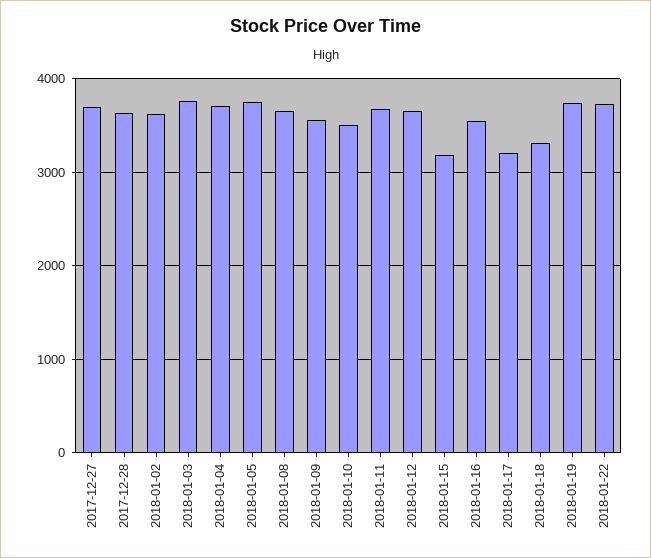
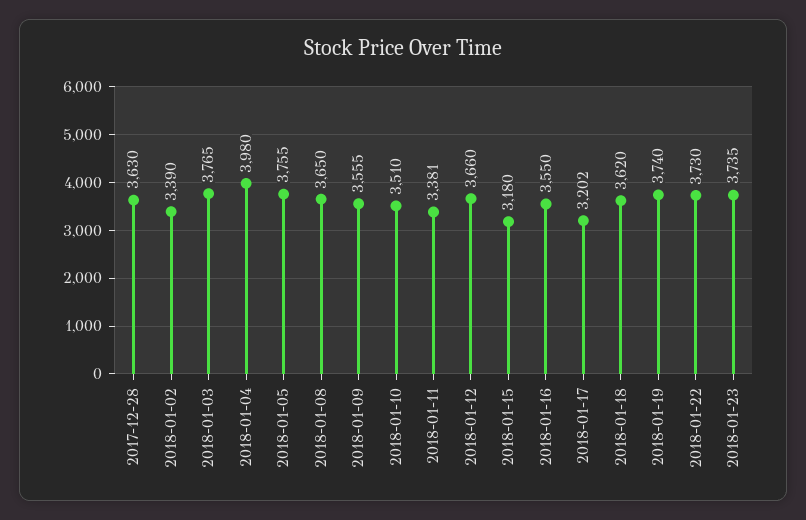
2017-12-27: 3700 -> none
2018-01-02: 3600 -> 3390
2018-01-04: 3700 -> 3980
2018-01-11: 3700 -> 3381
2018-01-18: 3300 -> 3620
2018-01-23: none -> 3735

